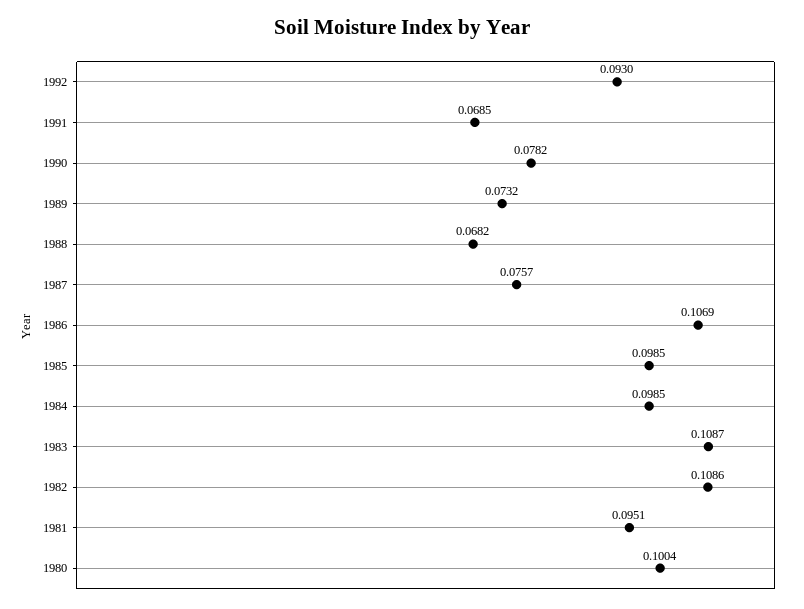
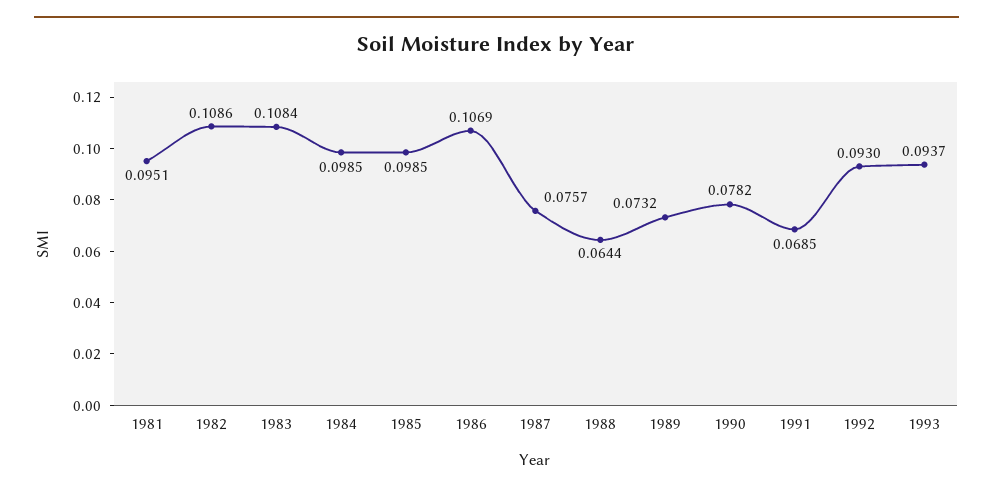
1988: 0.0682 -> 0.0644
1983: 0.1087 -> 0.1084
1980: 0.1004 -> none
1993: none -> 0.0937

